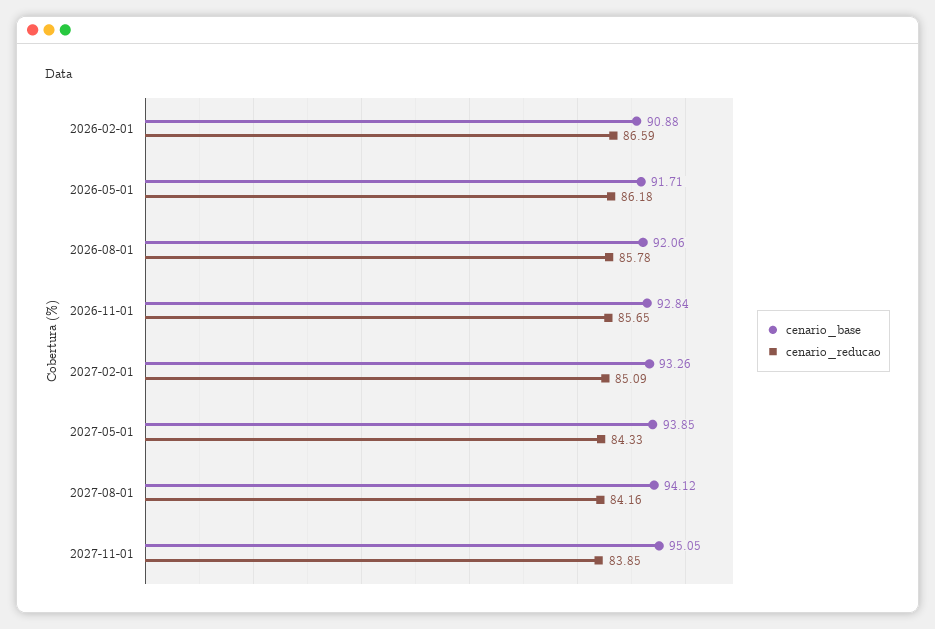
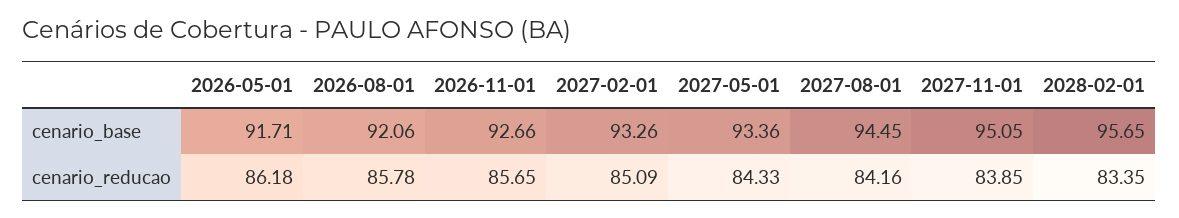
cenario_base, 2026-02-01: 90.88 -> none
cenario_reducao, 2026-02-01: 86.59 -> none
cenario_base, 2026-11-01: 92.84 -> 92.66
cenario_base, 2027-05-01: 93.85 -> 93.36
cenario_base, 2027-08-01: 94.12 -> 94.45
cenario_base, 2028-02-01: none -> 95.65
cenario_reducao, 2028-02-01: none -> 83.35

